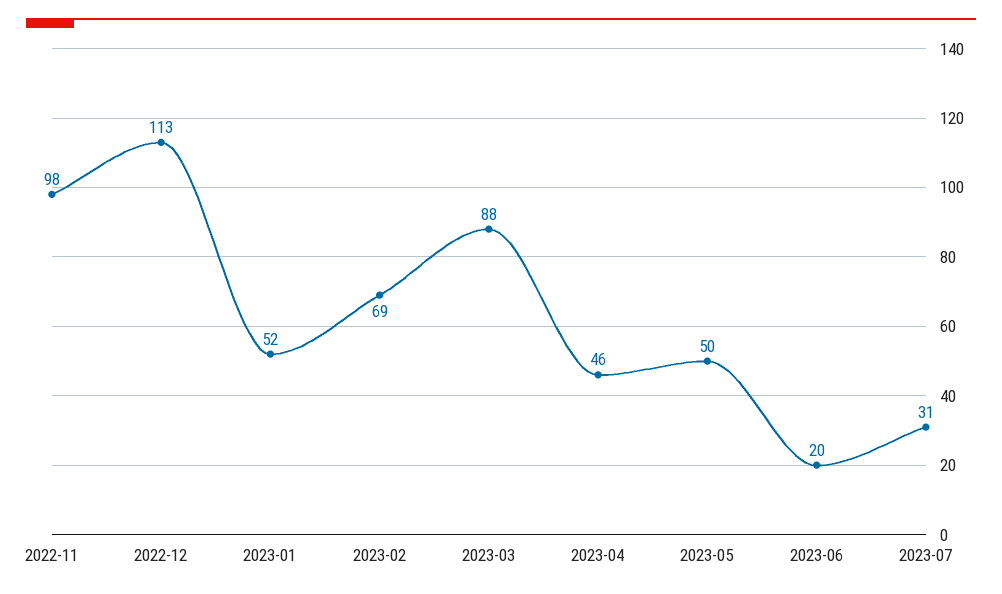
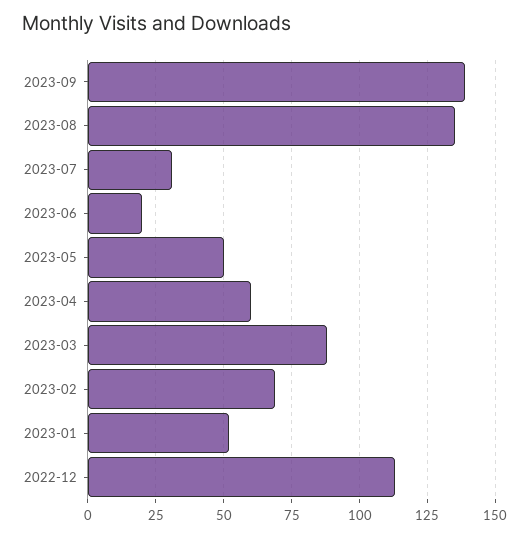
2022-11: 98 -> none
2023-04: 46 -> 60
2023-09: none -> 140
2023-08: none -> 135

